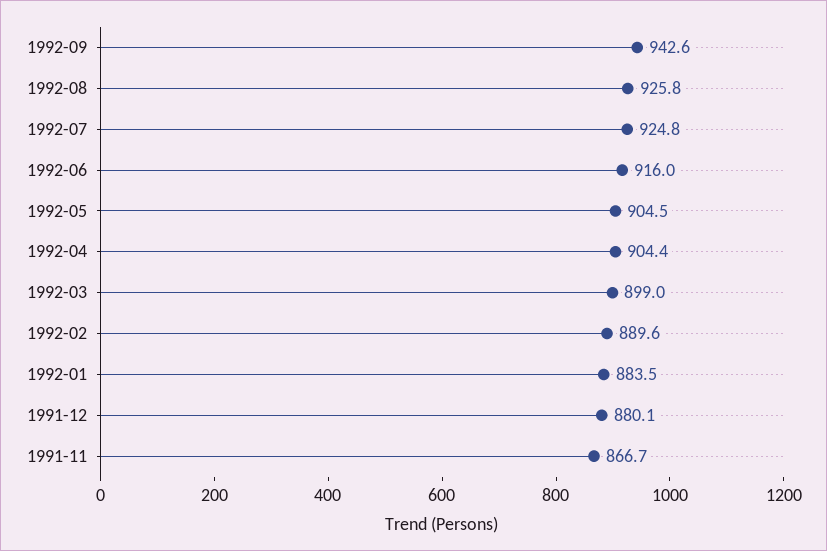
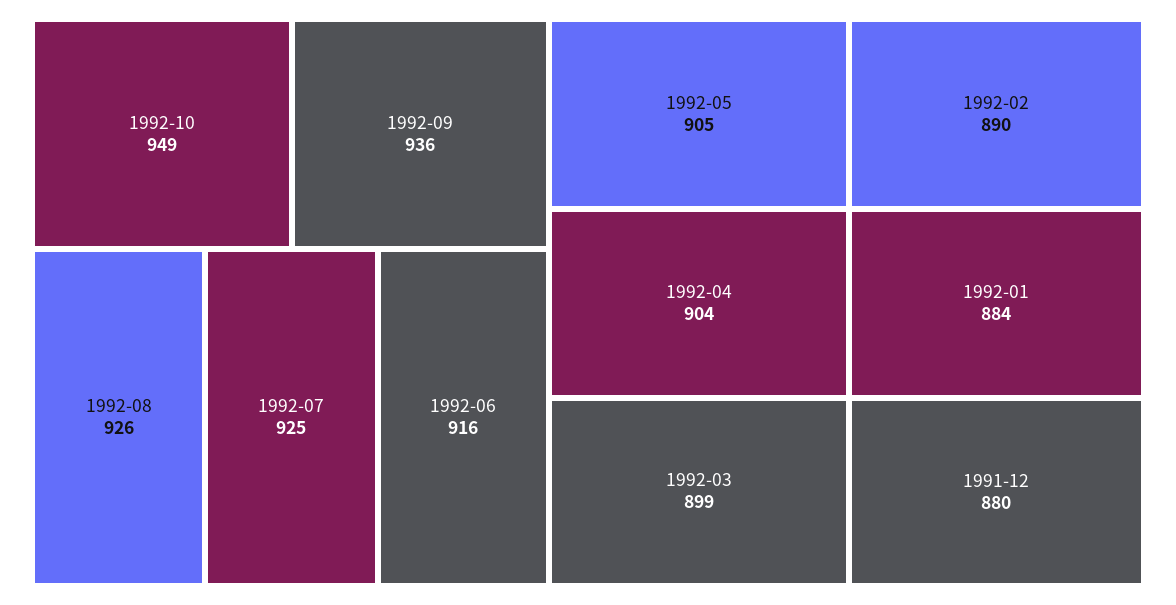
1992-09: 942.6 -> 936
1991-11: 866.7 -> none
1992-10: none -> 949

